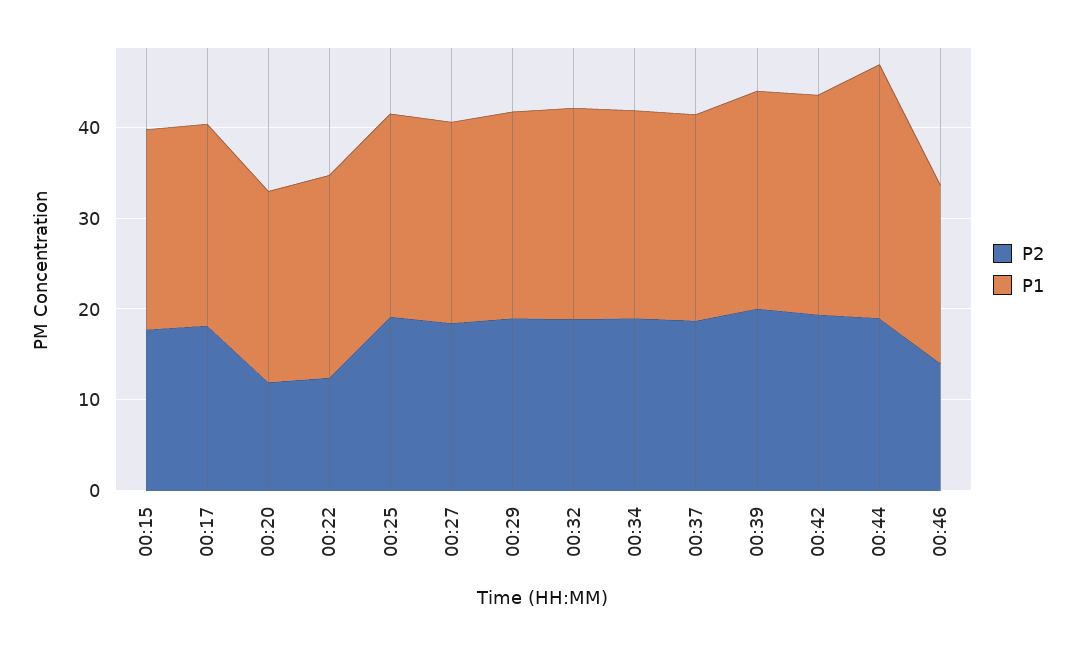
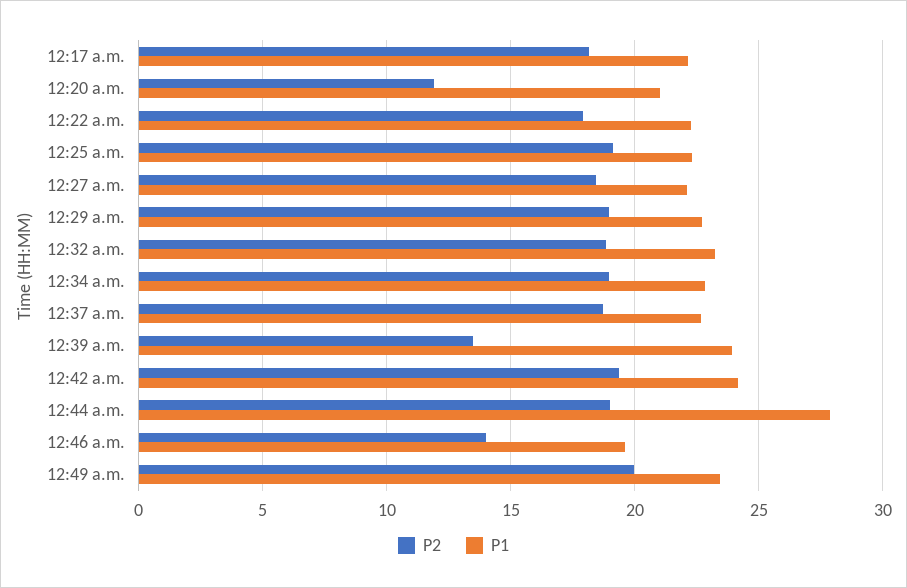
P2, 00:15: 18 -> none
P1, 00:15: 22 -> none
P2, 00:22: 12 -> 18
P2, 00:39: 20 -> 13.5
P2, 12:49 a.m.: none -> 20
P1, 12:49 a.m.: none -> 23.5

